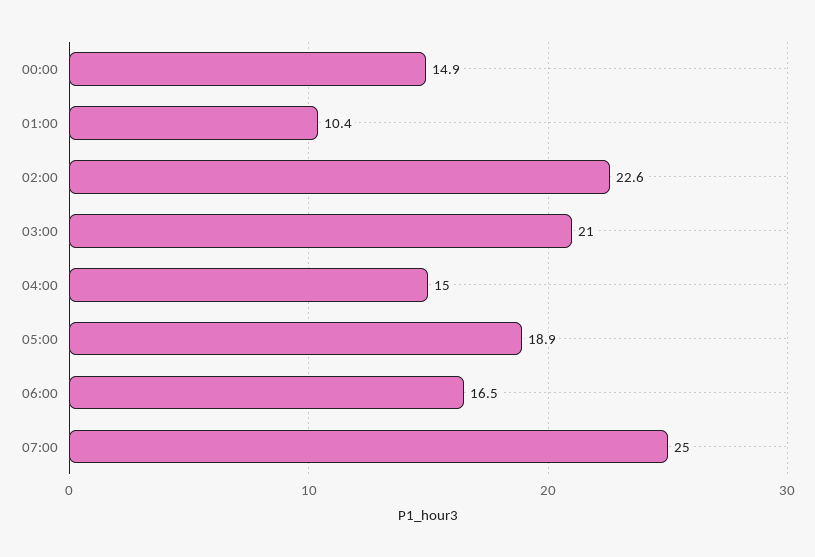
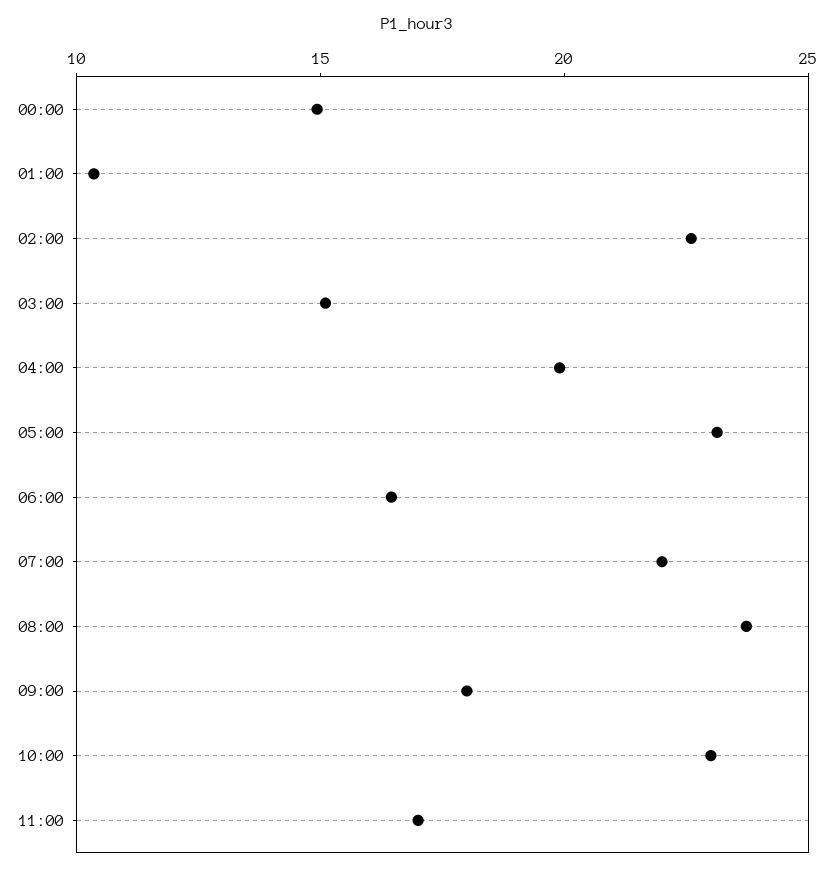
03:00: 21 -> 15
04:00: 15 -> 20
05:00: 18.9 -> 23
07:00: 25 -> 22
08:00: none -> 24
09:00: none -> 18
10:00: none -> 23
11:00: none -> 17

